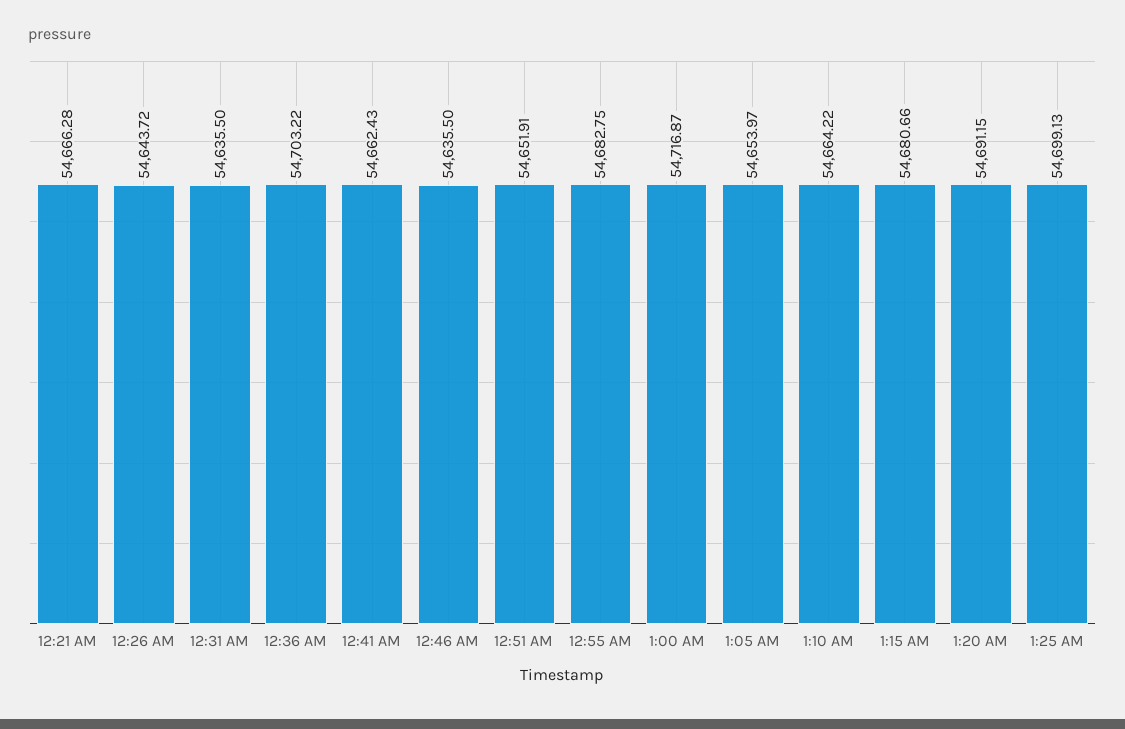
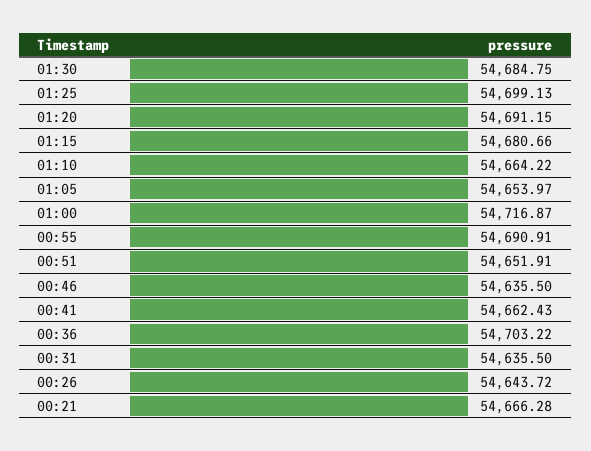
12:55 AM: 54682.75 -> 54690.91
01:30: none -> 54684.75

